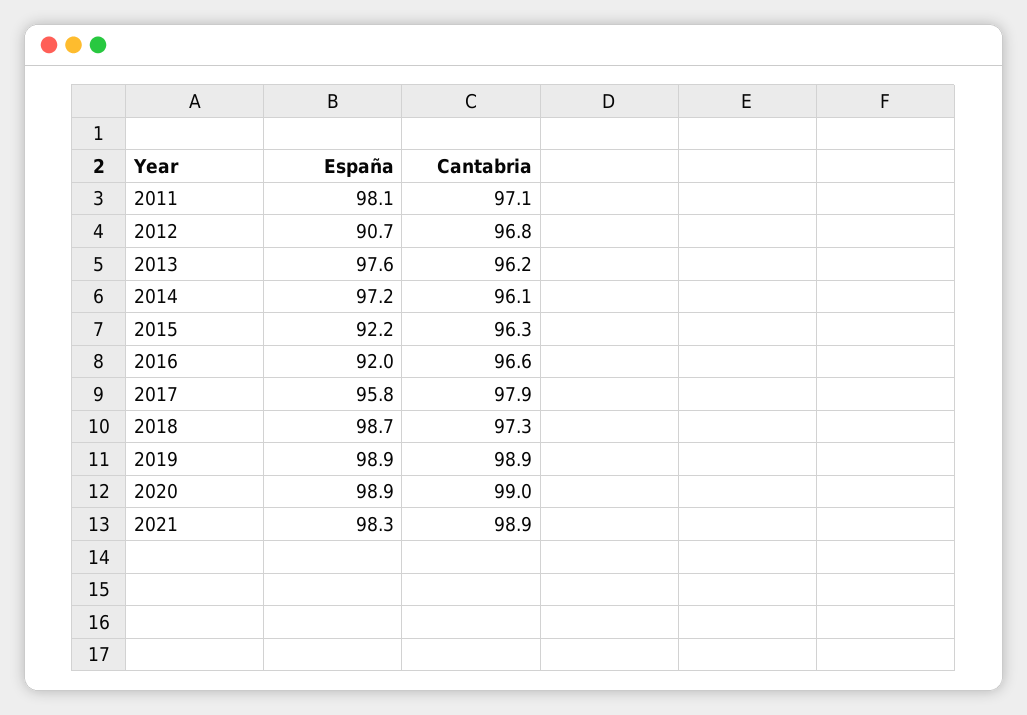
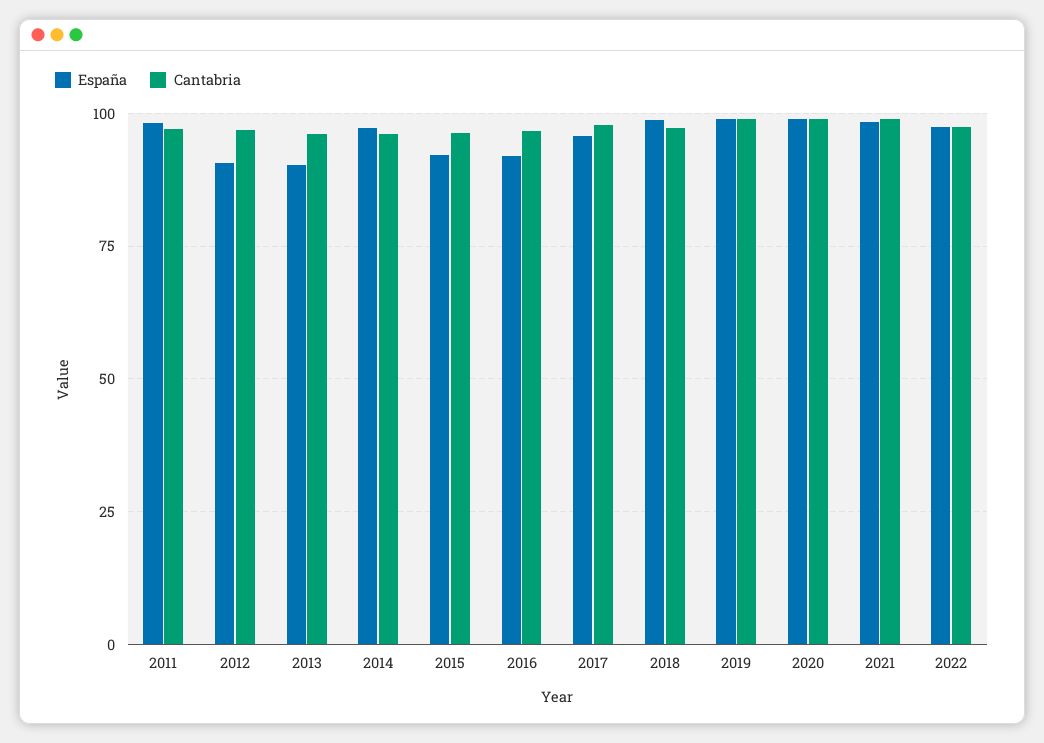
España, 2013: 97.6 -> 90
España, 2022: none -> 97.5
Cantabria, 2022: none -> 97.5

